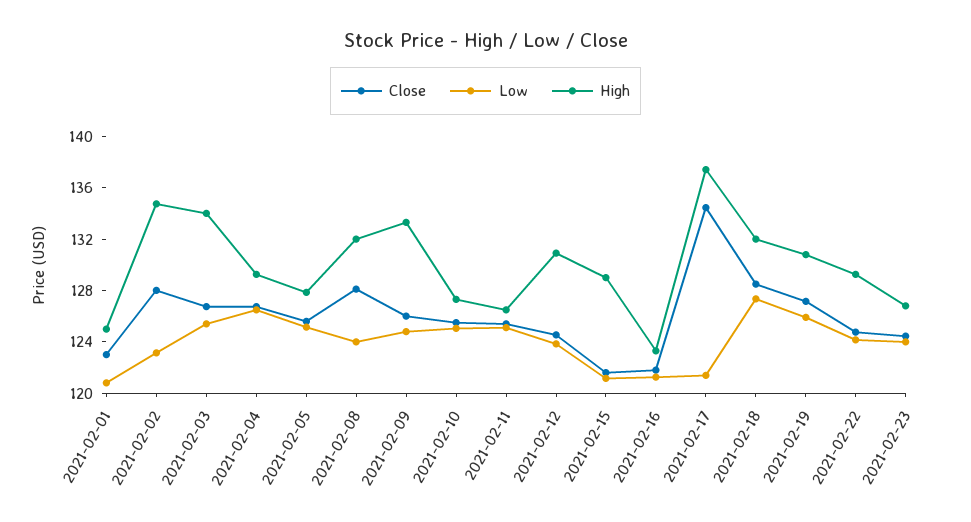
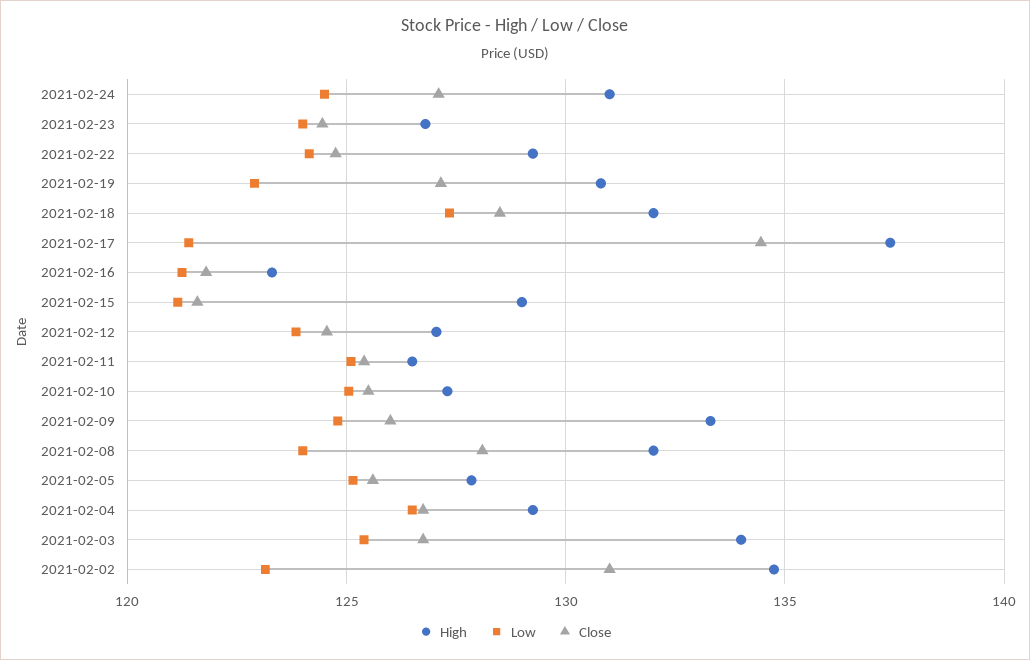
Close, 2021-02-01: 123 -> none
Low, 2021-02-01: 121 -> none
High, 2021-02-01: 125 -> none
Close, 2021-02-02: 128 -> 131
High, 2021-02-12: 131 -> 127
Low, 2021-02-19: 126 -> 123
High, 2021-02-24: none -> 131
Low, 2021-02-24: none -> 124.5
Close, 2021-02-24: none -> 127

